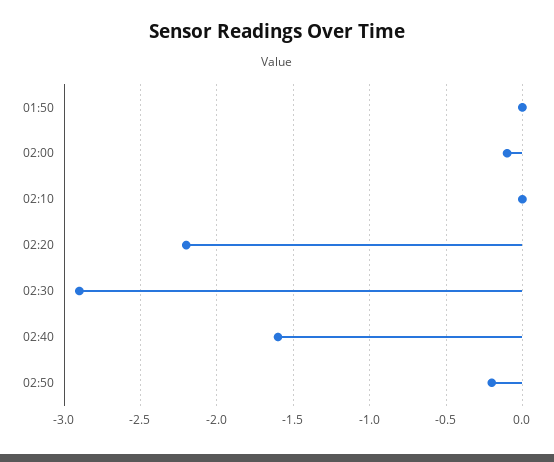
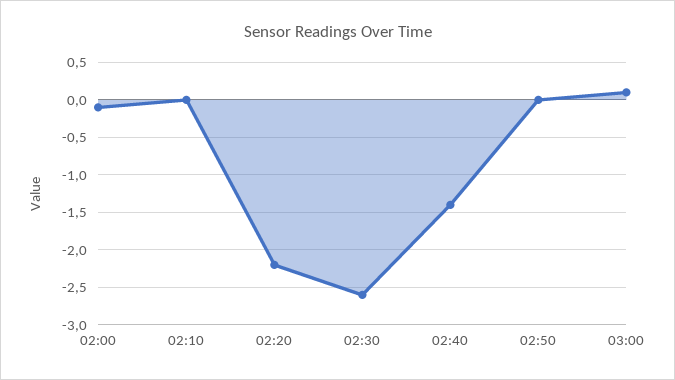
01:50: 0 -> none
02:30: -2.9 -> -2.6
02:40: -1.6 -> -1.4
02:50: -0.2 -> 0
03:00: none -> 0.1

